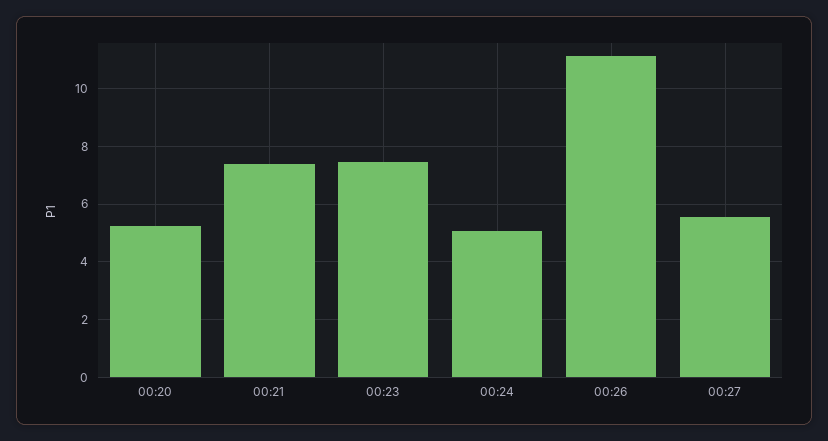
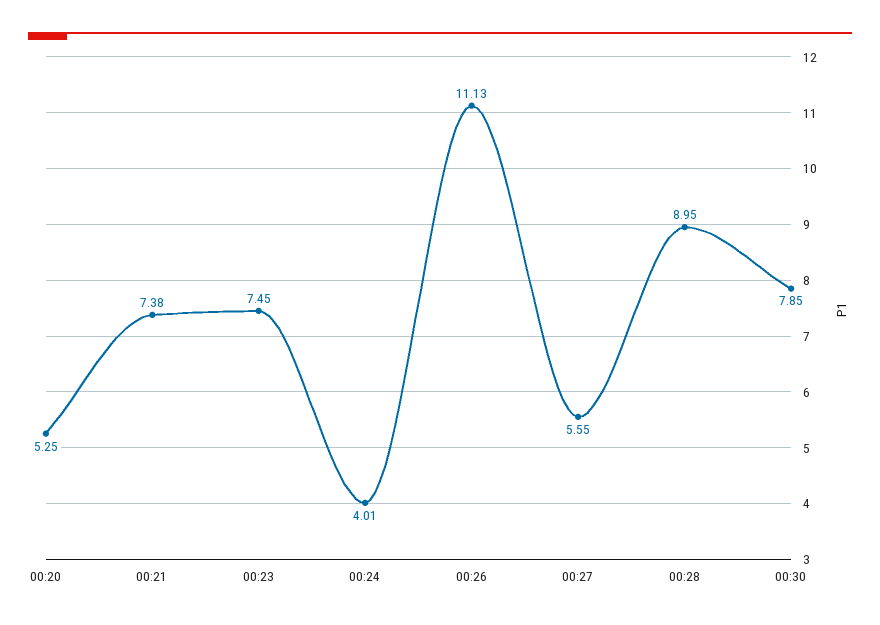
00:24: 5 -> 4.01
00:28: none -> 8.95
00:30: none -> 7.85

